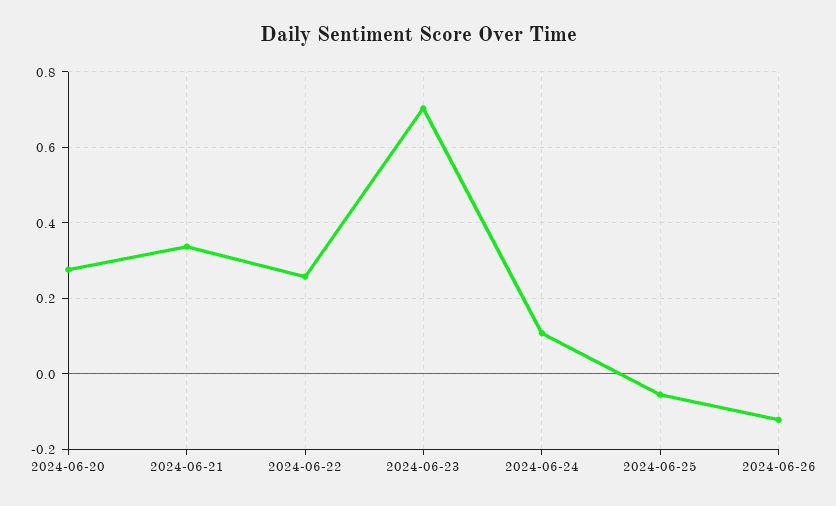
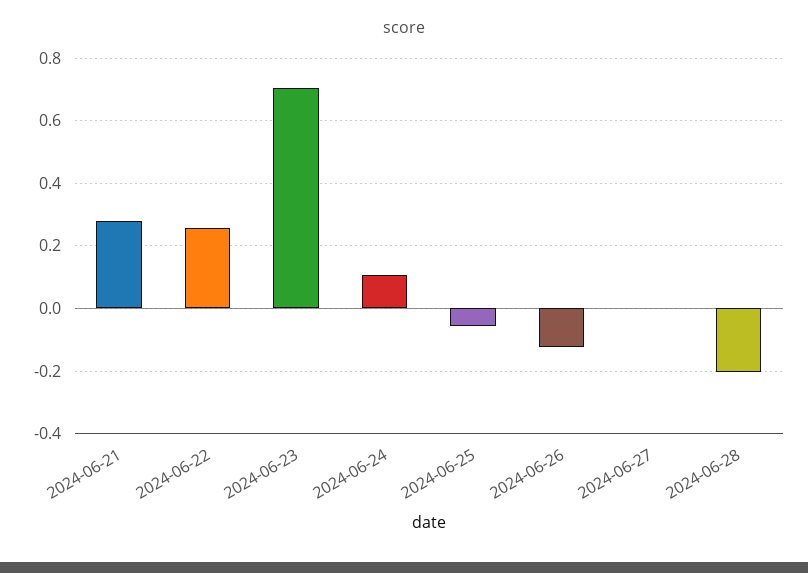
2024-06-20: 0.28 -> none
2024-06-21: 0.34 -> 0.28
2024-06-27: none -> 0
2024-06-28: none -> -0.2

